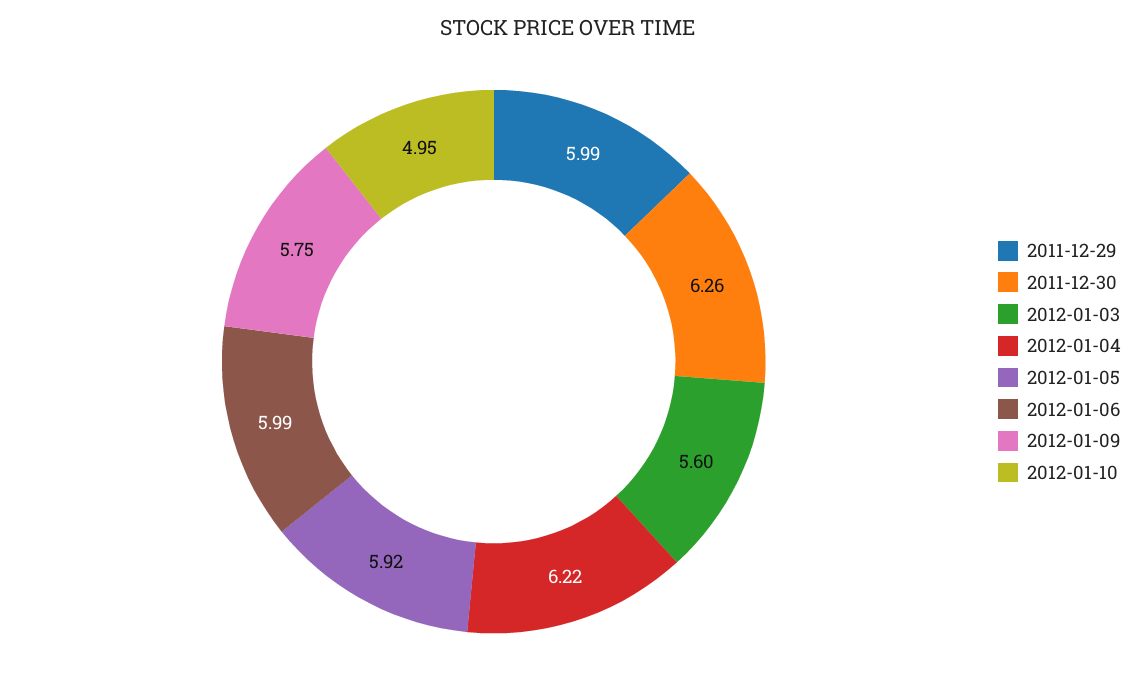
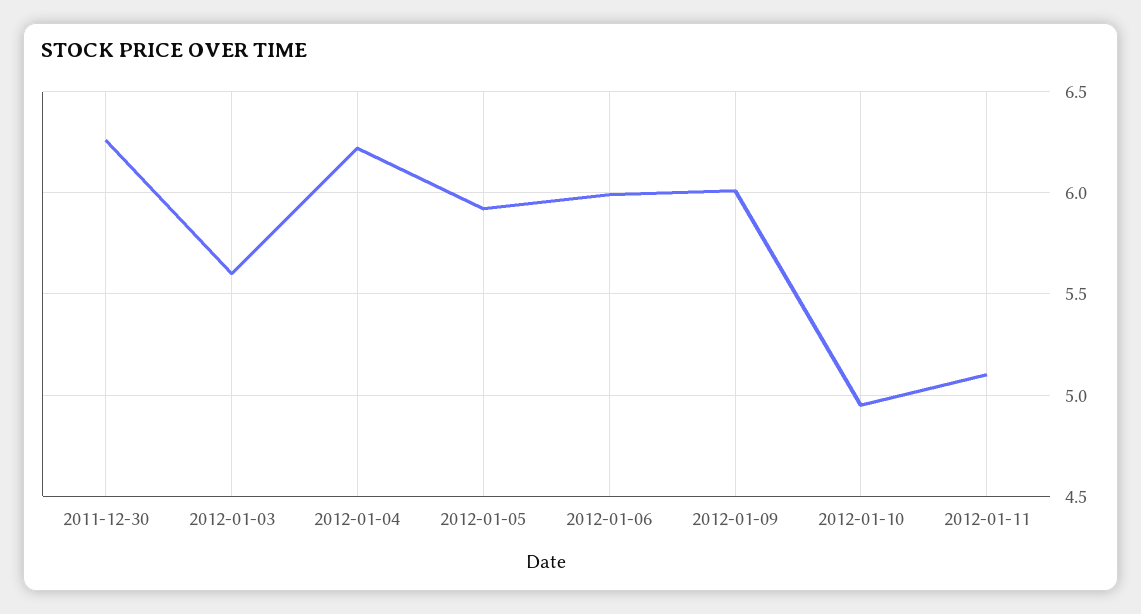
2011-12-29: 5.99 -> none
2012-01-09: 5.75 -> 6
2012-01-11: none -> 5.1

